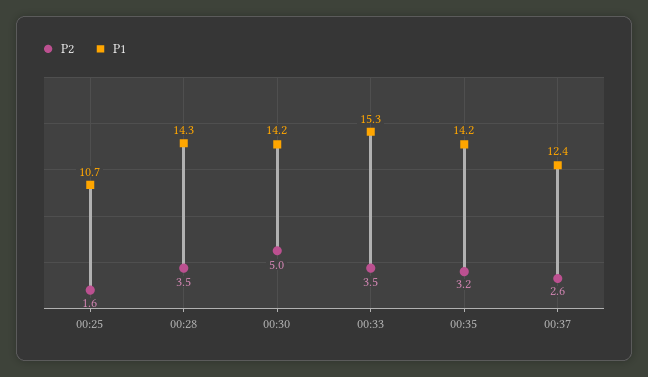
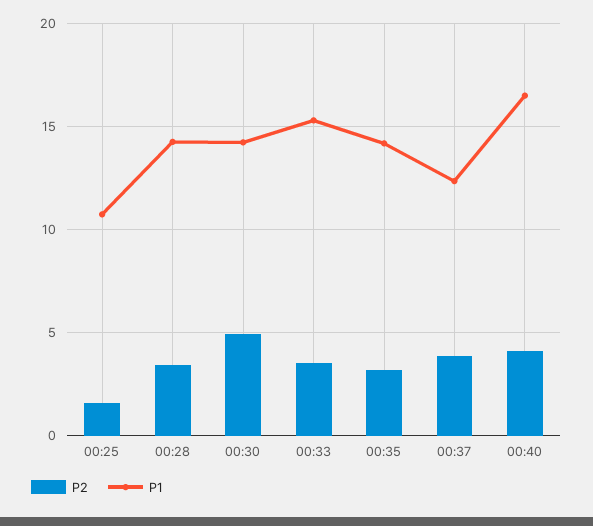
P2, 00:37: 2.6 -> 4
P2, 00:40: none -> 4
P1, 00:40: none -> 16.5

